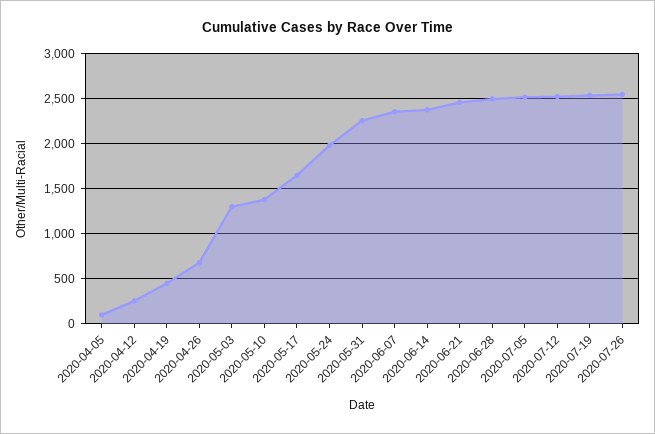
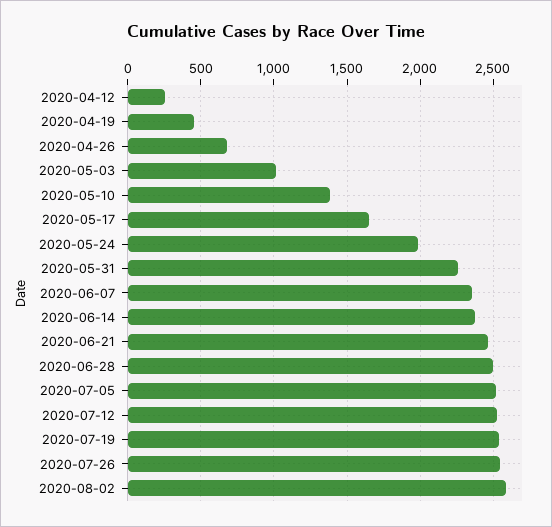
2020-04-05: 100 -> none
2020-05-03: 1300 -> 1000
2020-08-02: none -> 2600

